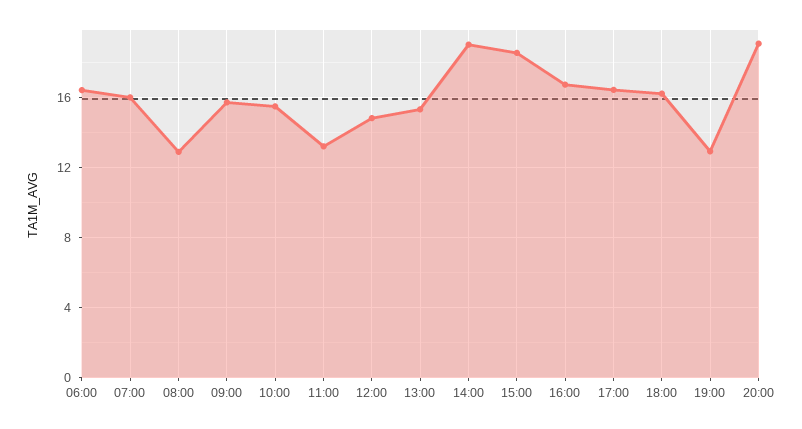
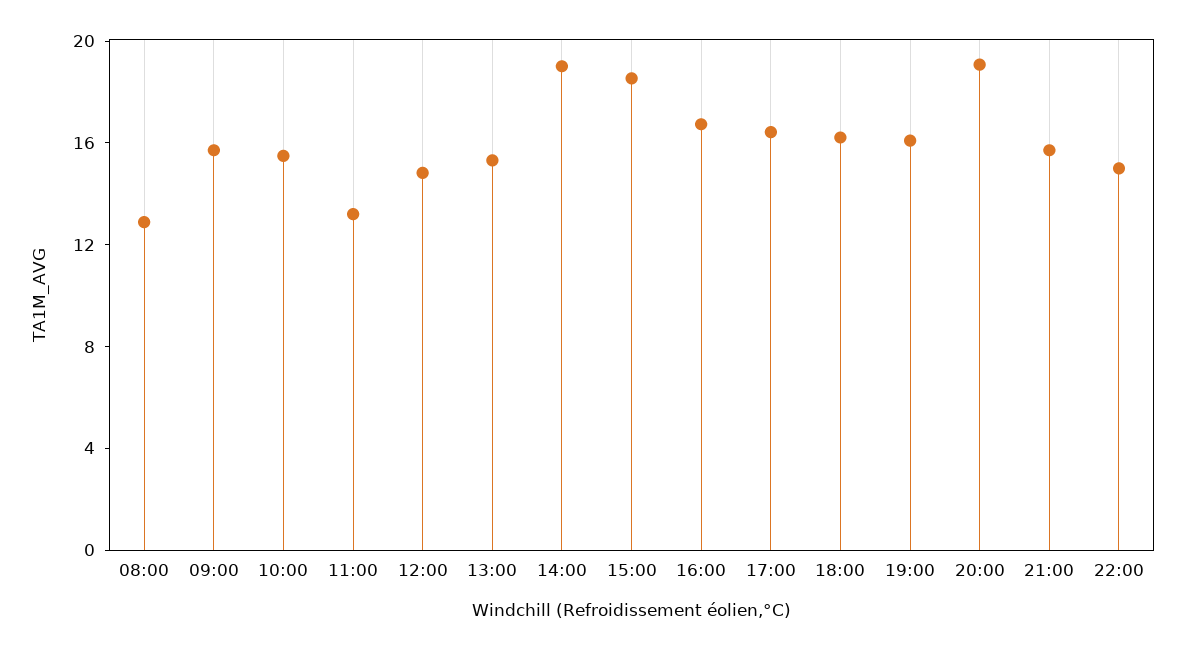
06:00: 16.5 -> none
07:00: 16 -> none
19:00: 13 -> 16
21:00: none -> 16
22:00: none -> 15

